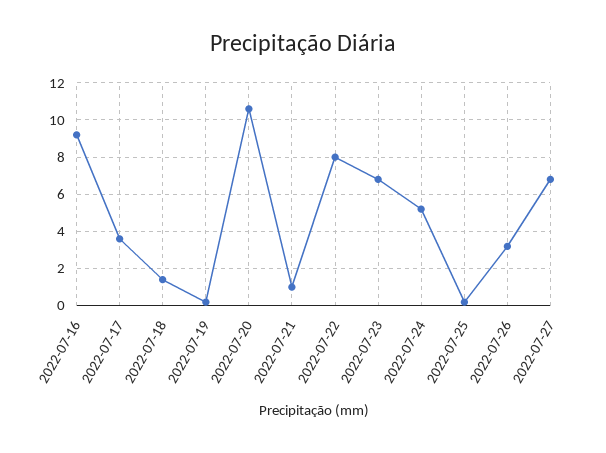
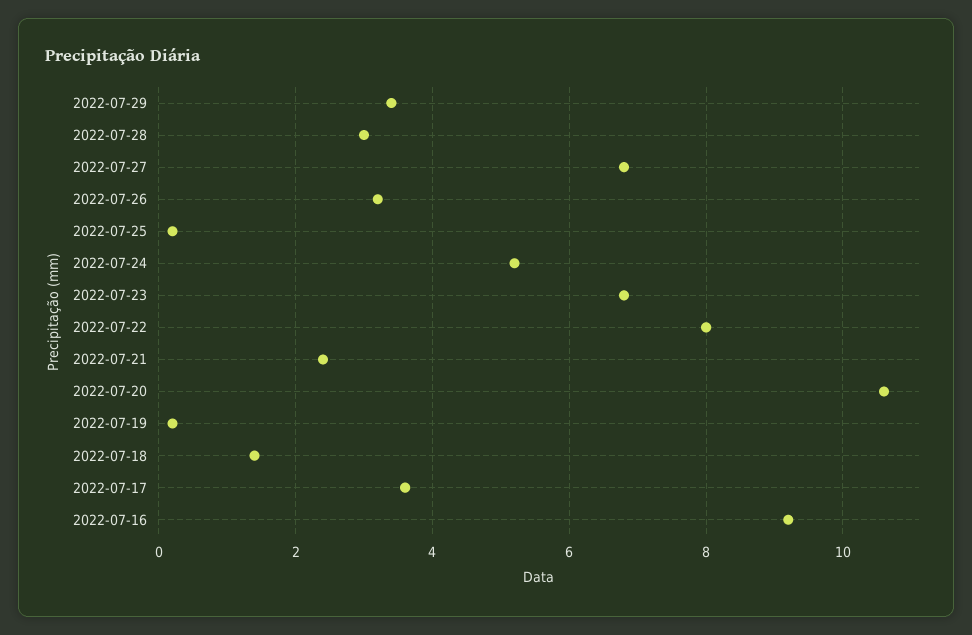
2022-07-21: 1 -> 2.5
2022-07-29: none -> 3.5
2022-07-28: none -> 3

